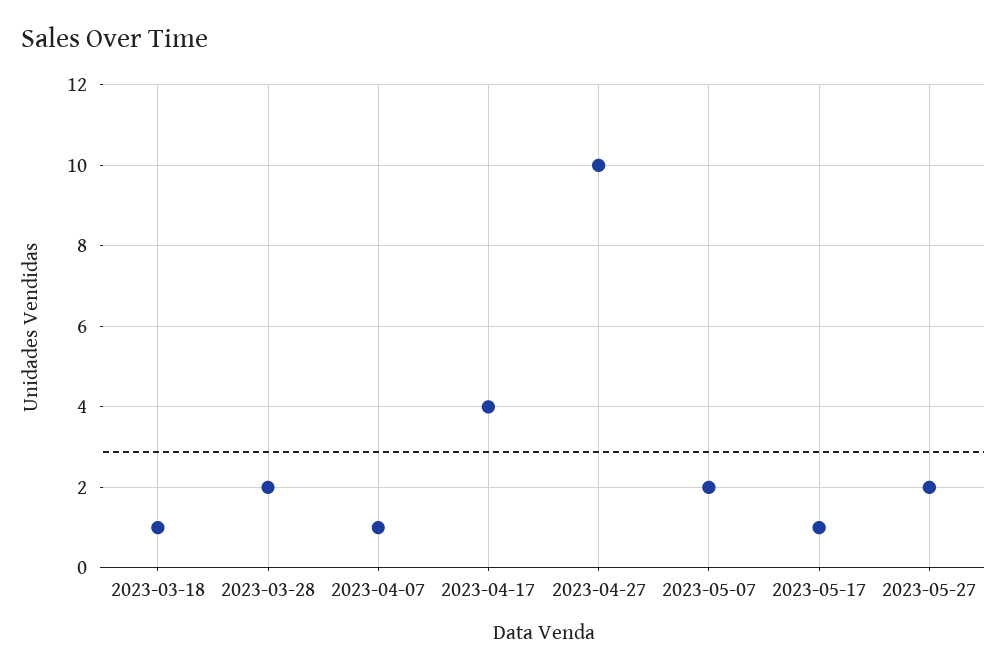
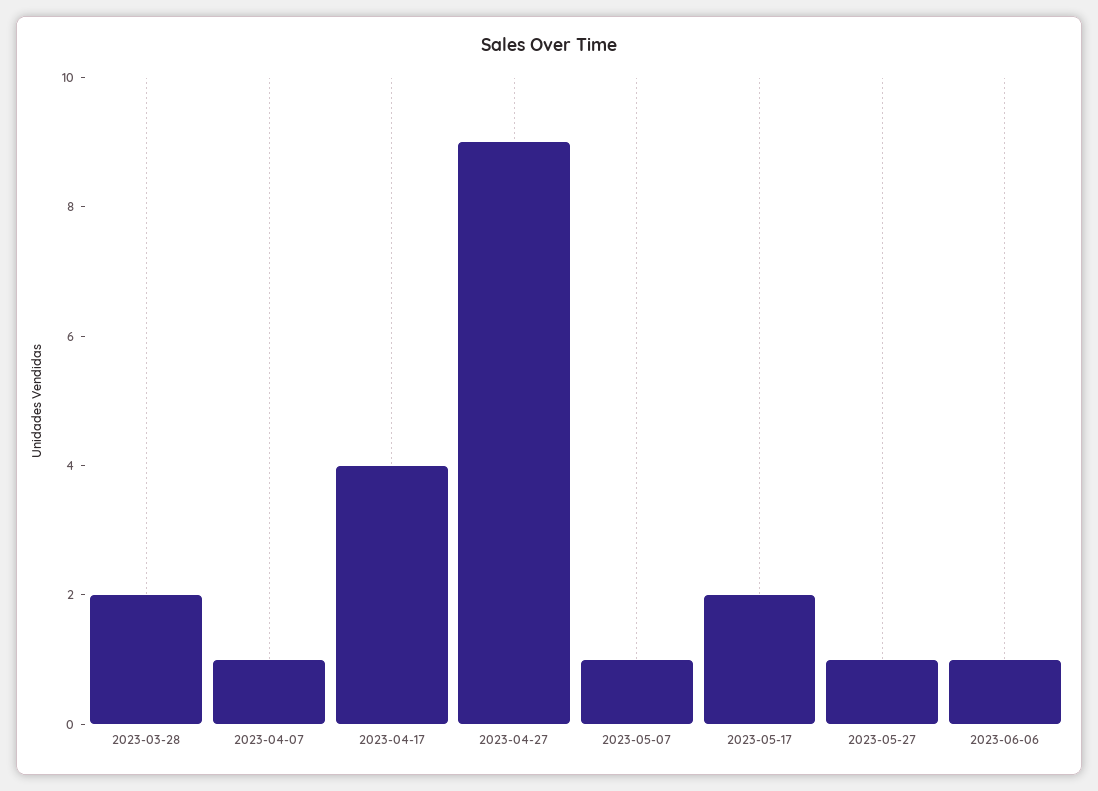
2023-03-18: 1 -> none
2023-04-27: 10 -> 9
2023-05-07: 2 -> 1
2023-05-17: 1 -> 2
2023-05-27: 2 -> 1
2023-06-06: none -> 1

